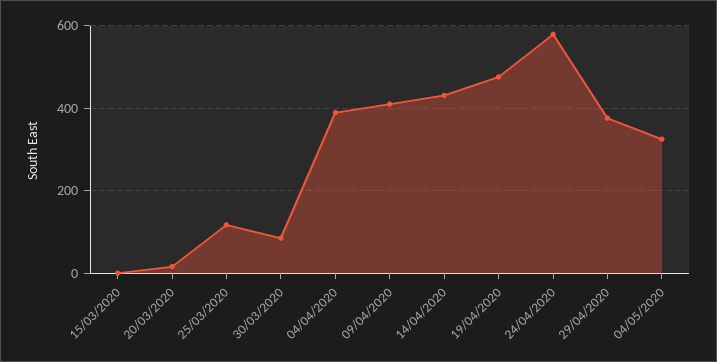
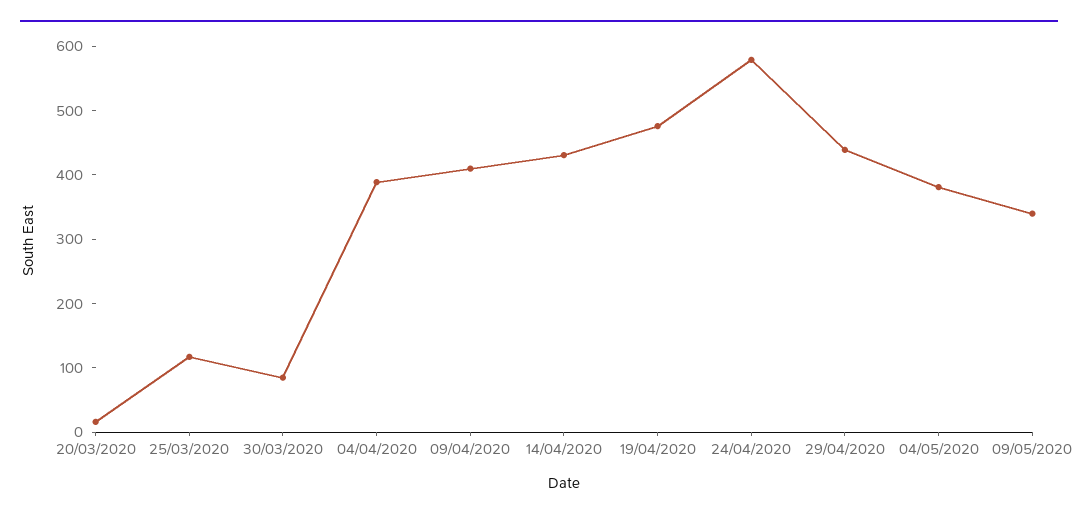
15/03/2020: 0 -> none
29/04/2020: 380 -> 440
04/05/2020: 320 -> 380
09/05/2020: none -> 340

